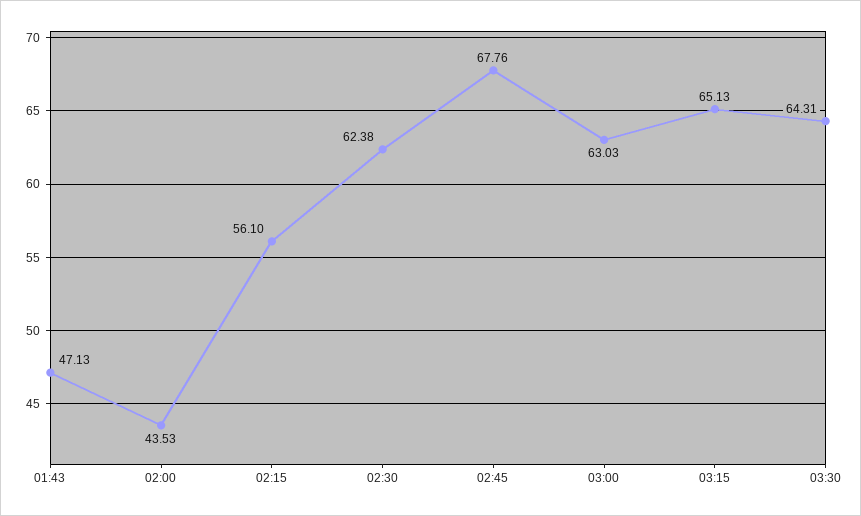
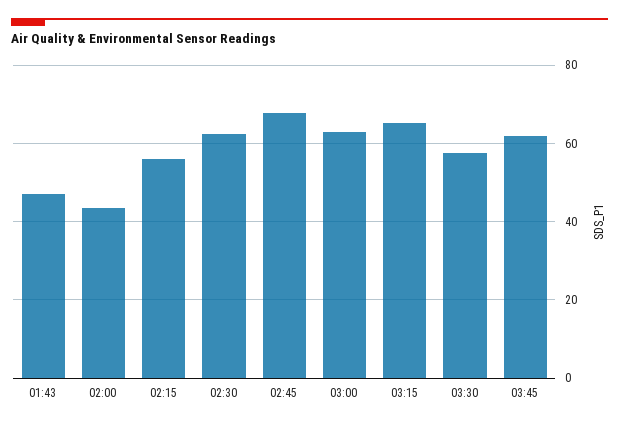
03:30: 64.31 -> 58
03:45: none -> 62

